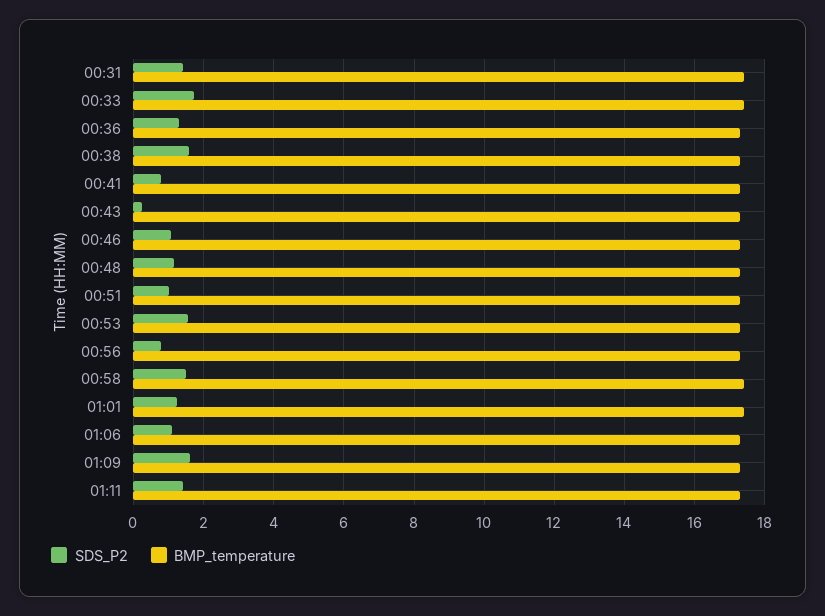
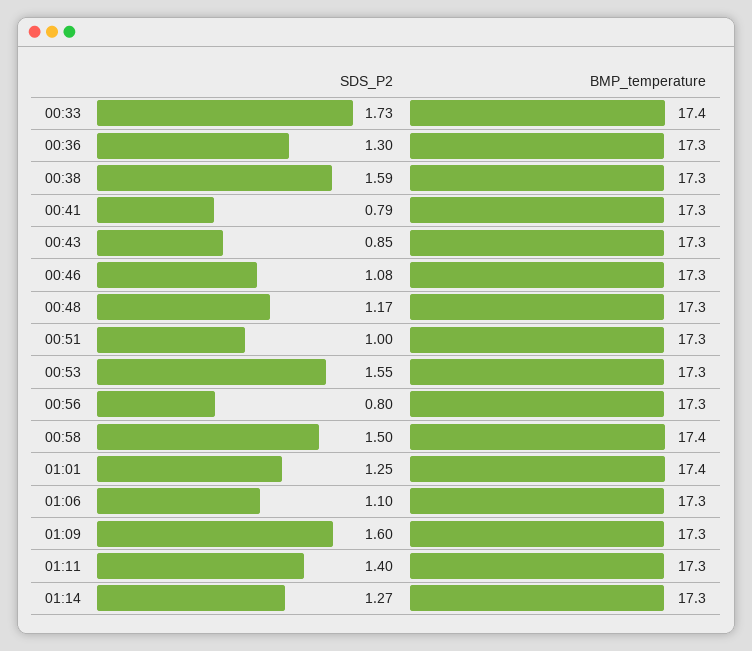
SDS_P2, 00:31: 1.4 -> none
BMP_temperature, 00:31: 17.4 -> none
SDS_P2, 00:43: 0.2 -> 0.85
SDS_P2, 01:14: none -> 1.27
BMP_temperature, 01:14: none -> 17.3

